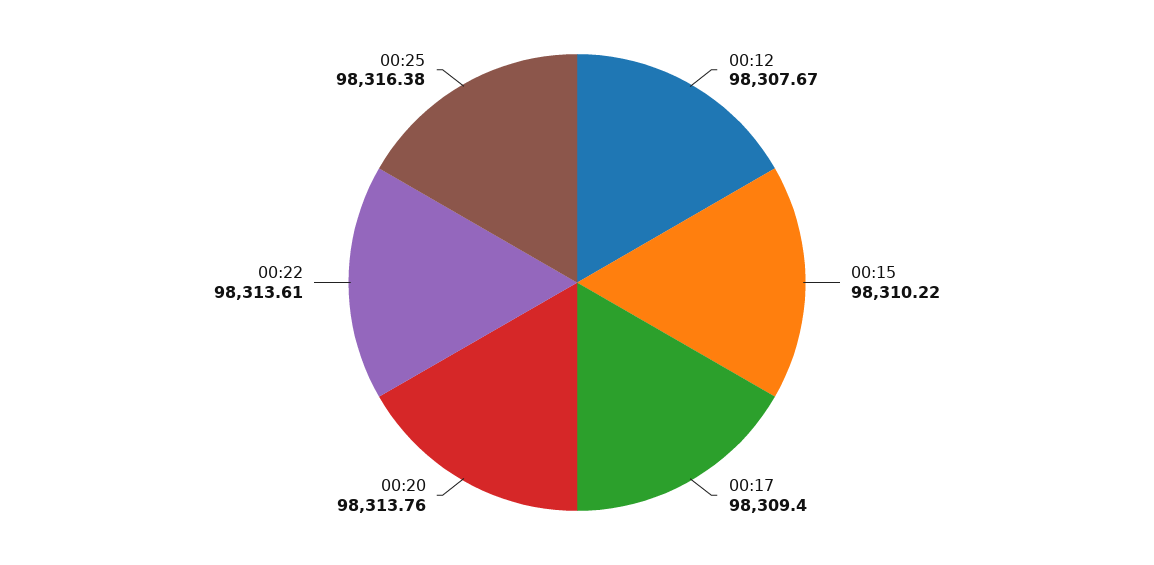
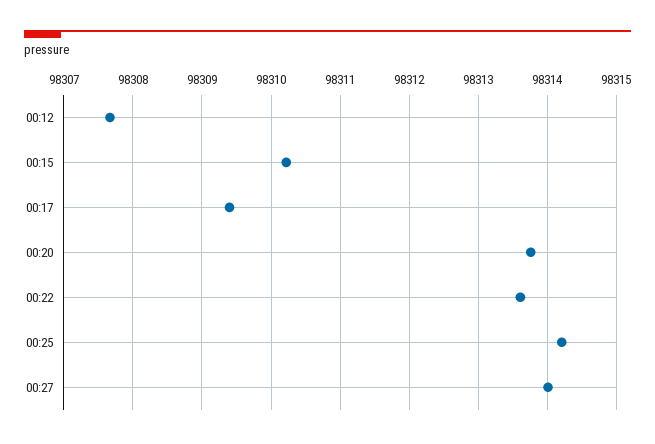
00:25: 98316.38 -> 98314.2
00:27: none -> 98314

